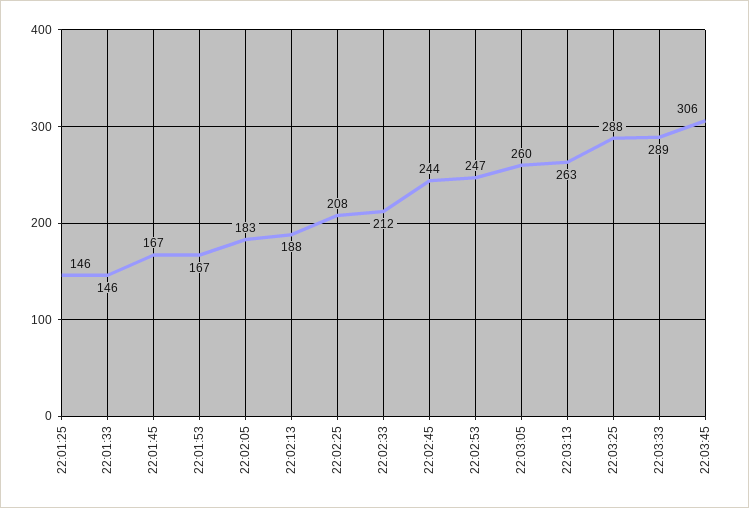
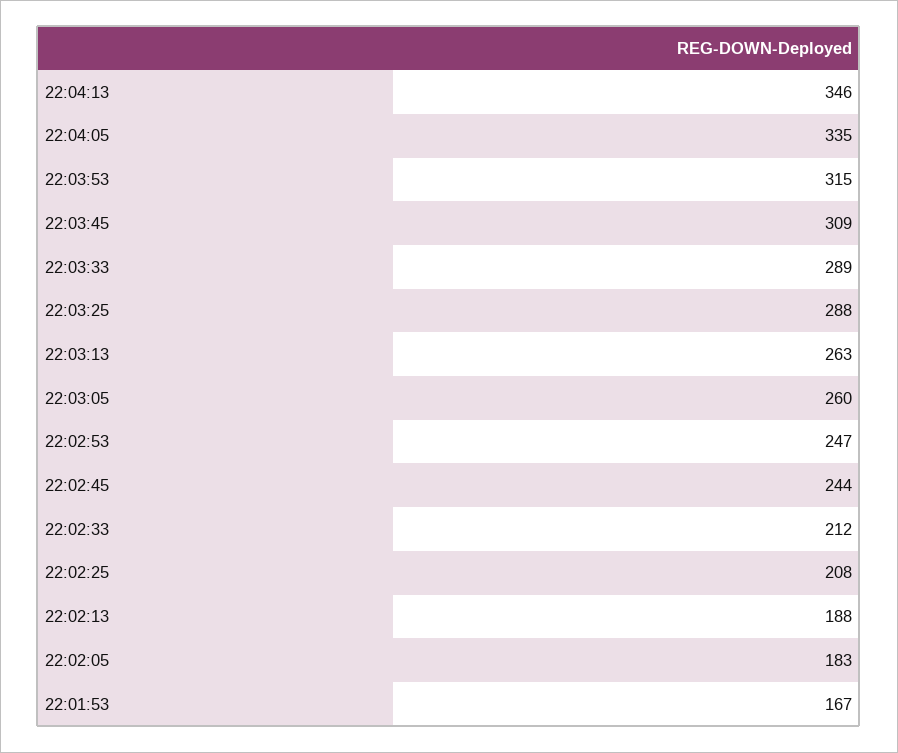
22:01:25: 146 -> none
22:01:33: 146 -> none
22:01:45: 167 -> none
22:03:45: 306 -> 309
22:04:13: none -> 346
22:04:05: none -> 335
22:03:53: none -> 315

